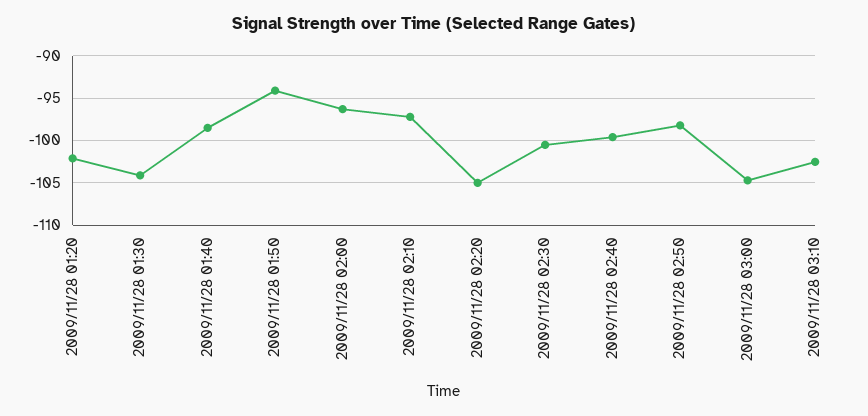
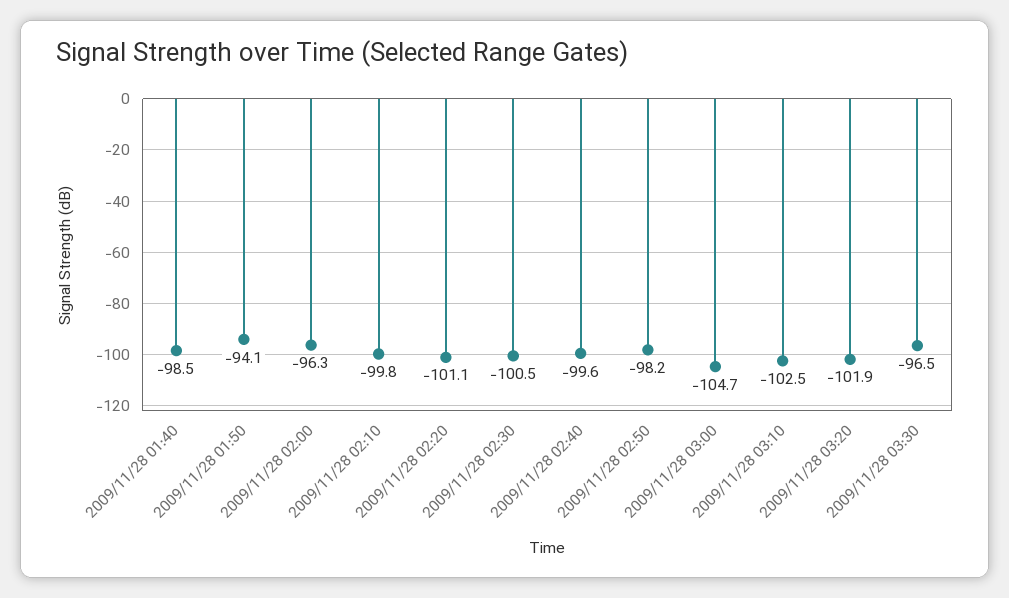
2009/11/28 01:20: -102 -> none
2009/11/28 01:30: -104 -> none
2009/11/28 02:10: -97 -> -99.8
2009/11/28 02:20: -105 -> -101.1
2009/11/28 03:20: none -> -101.9
2009/11/28 03:30: none -> -96.5

